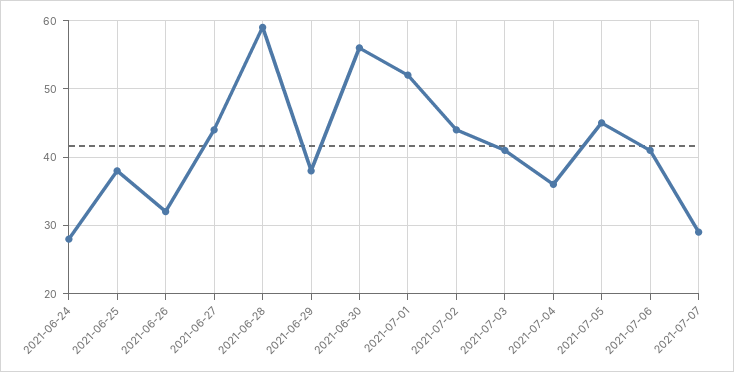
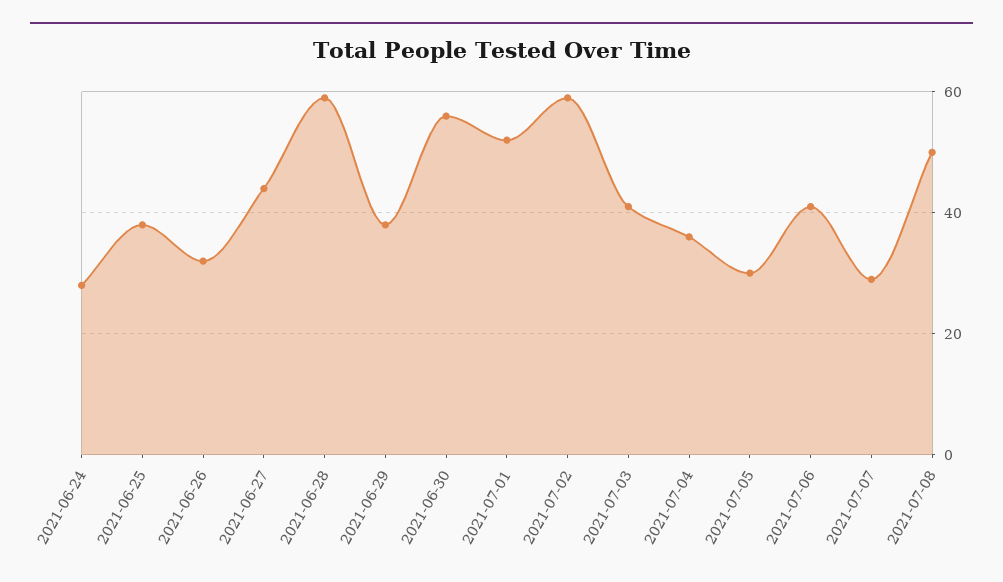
2021-07-02: 44 -> 60
2021-07-05: 45 -> 30
2021-07-08: none -> 50

